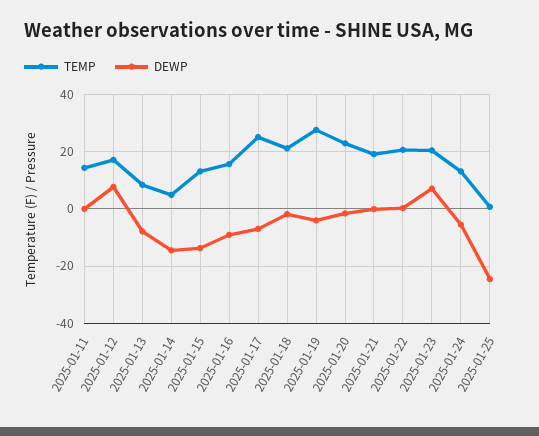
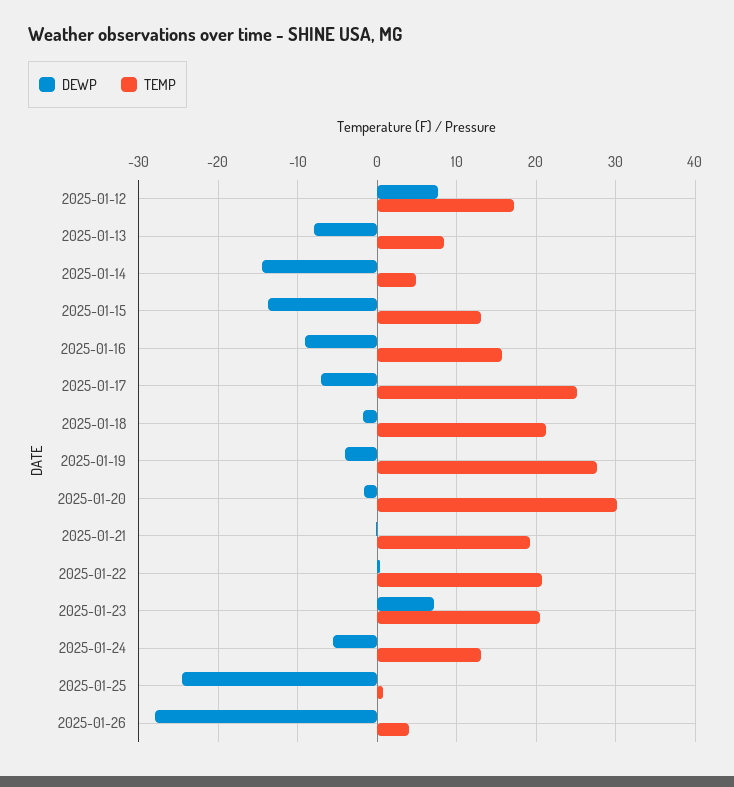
TEMP, 2025-01-11: 15 -> none
DEWP, 2025-01-11: 0 -> none
TEMP, 2025-01-20: 22.5 -> 30
DEWP, 2025-01-26: none -> -28
TEMP, 2025-01-26: none -> 4

